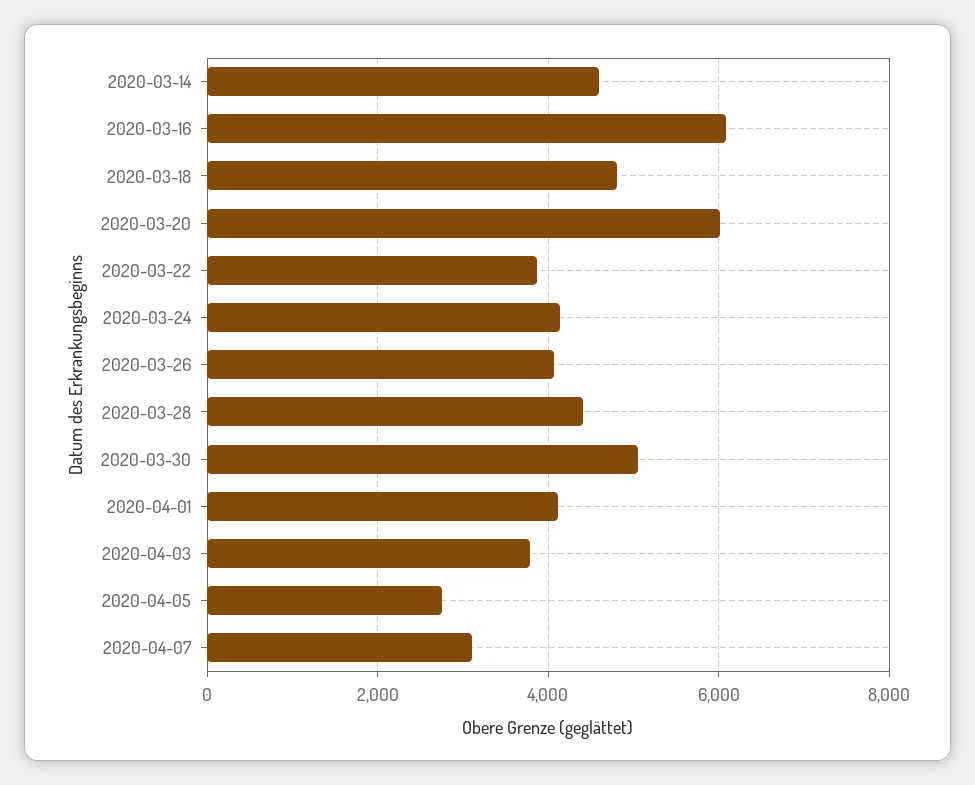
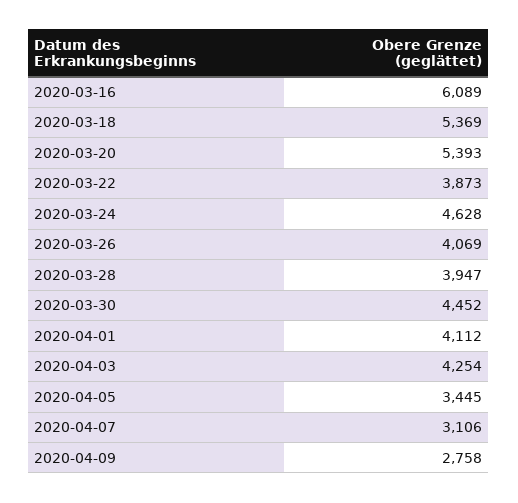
2020-03-14: 4600 -> none
2020-03-18: 4800 -> 5369
2020-03-20: 6000 -> 5393
2020-03-24: 4200 -> 4628
2020-03-28: 4400 -> 3947
2020-03-30: 5000 -> 4452
2020-04-03: 3800 -> 4254
2020-04-05: 2800 -> 3445
2020-04-09: none -> 2758

